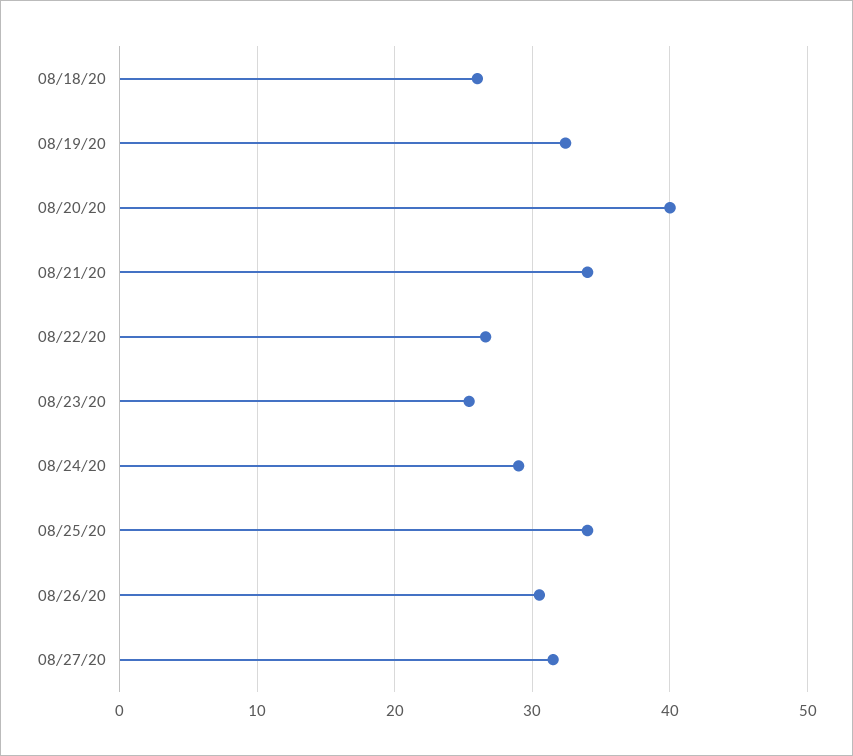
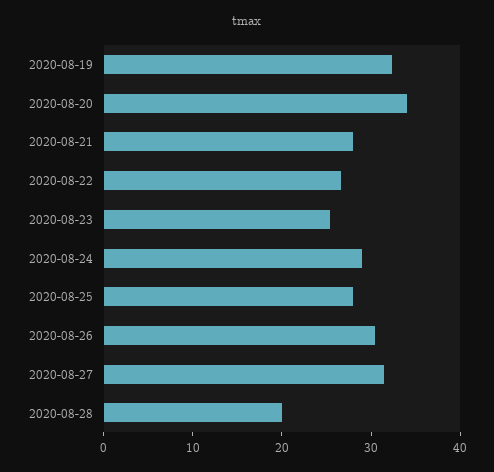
08/18/20: 26 -> none
08/20/20: 40 -> 34
08/21/20: 34 -> 28
08/25/20: 34 -> 28
2020-08-28: none -> 20

